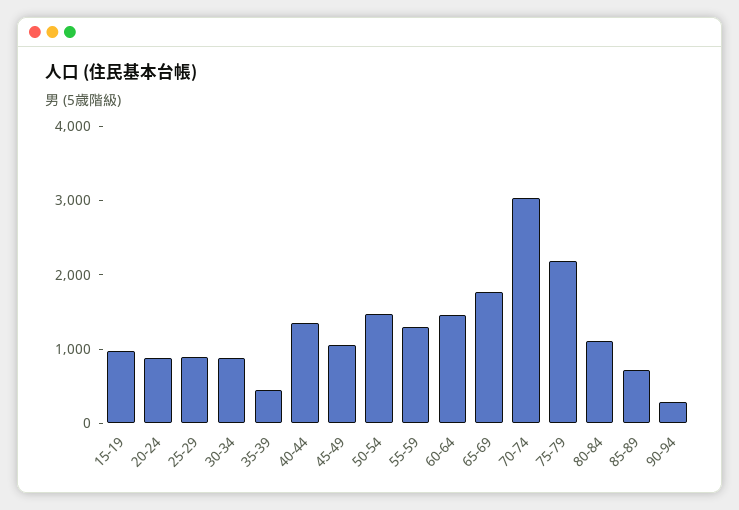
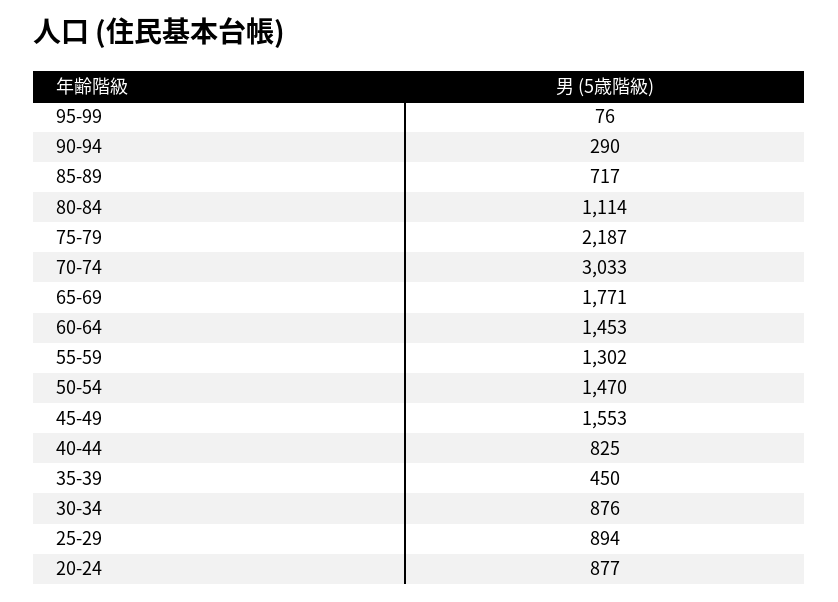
15-19: 1000 -> none
40-44: 1400 -> 825
45-49: 1000 -> 1553
95-99: none -> 76

